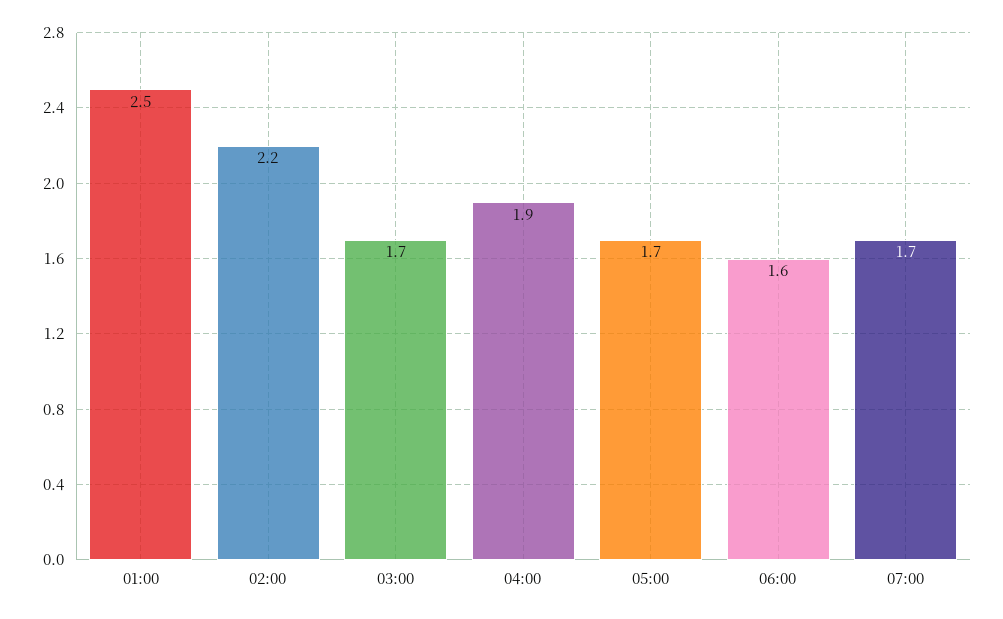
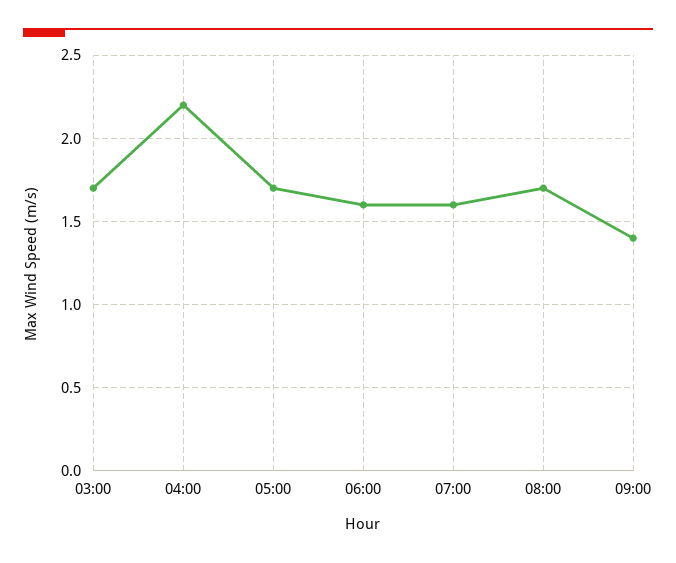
01:00: 2.5 -> none
02:00: 2.2 -> none
04:00: 1.9 -> 2.2
07:00: 1.7 -> 1.6
08:00: none -> 1.7
09:00: none -> 1.4

